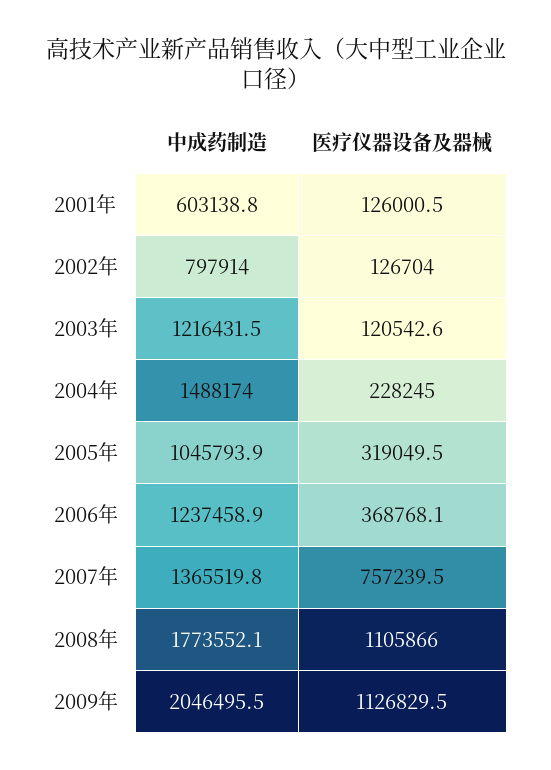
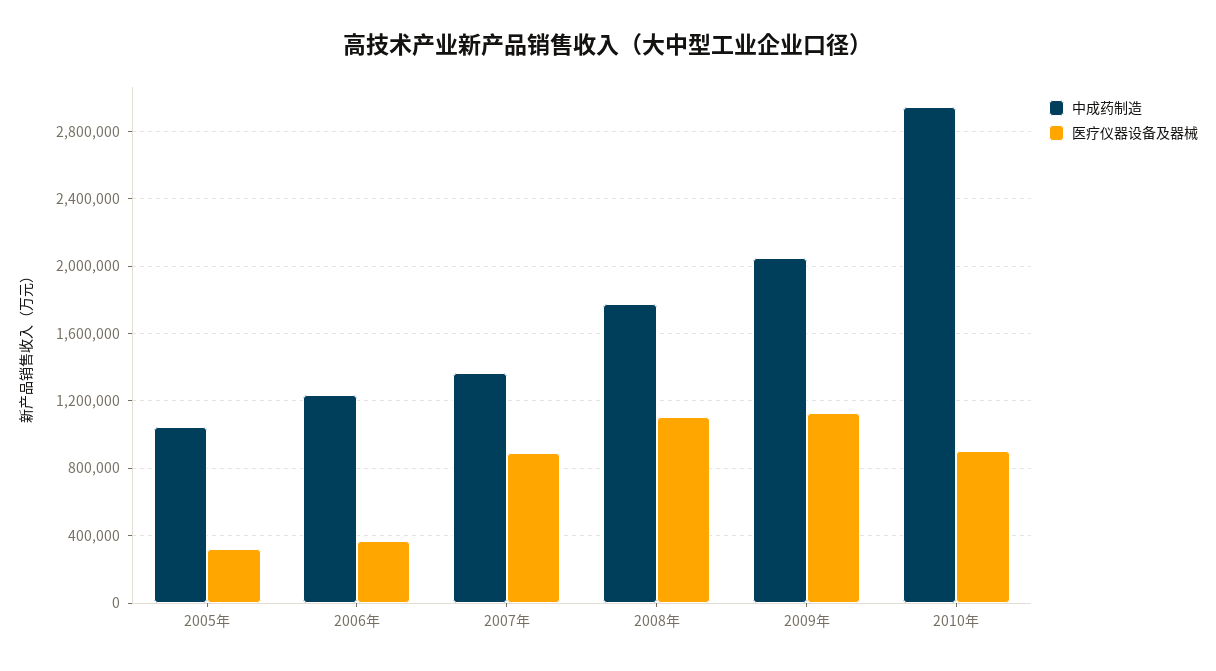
中成药制造, 2001年: 603138.8 -> none
医疗仪器设备及器械, 2001年: 126000.5 -> none
中成药制造, 2002年: 797914 -> none
医疗仪器设备及器械, 2002年: 126704 -> none
中成药制造, 2003年: 1216431.5 -> none
医疗仪器设备及器械, 2003年: 120542.6 -> none
中成药制造, 2004年: 1488174 -> none
医疗仪器设备及器械, 2004年: 228245 -> none
医疗仪器设备及器械, 2007年: 757239.5 -> 900000
中成药制造, 2010年: none -> 2950000
医疗仪器设备及器械, 2010年: none -> 900000

